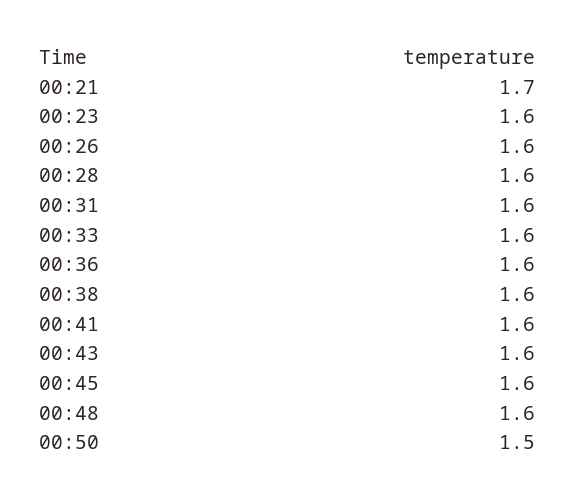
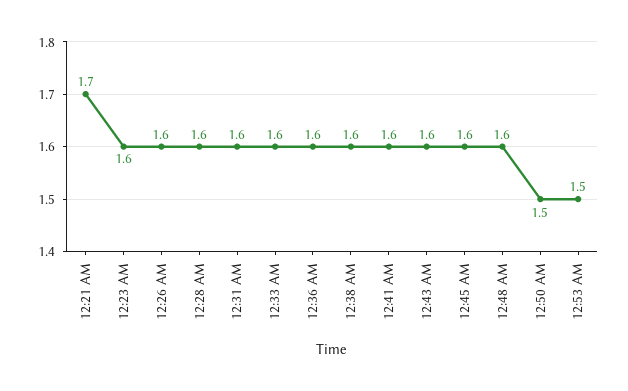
12:53 AM: none -> 1.5

